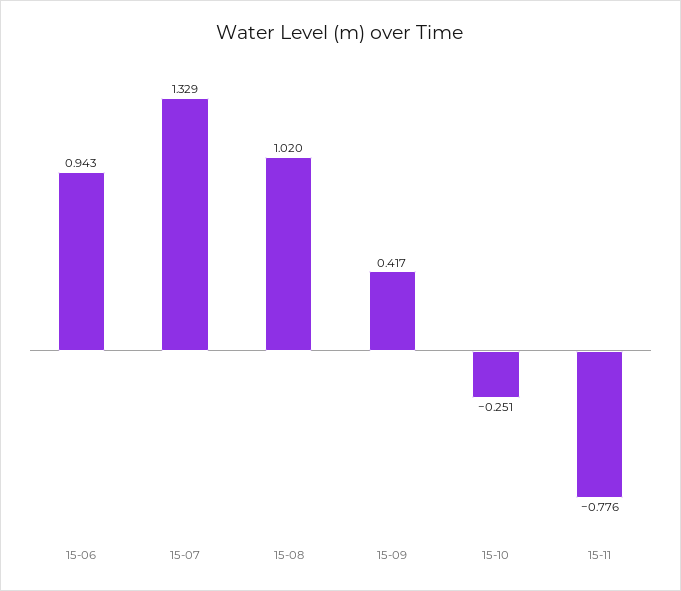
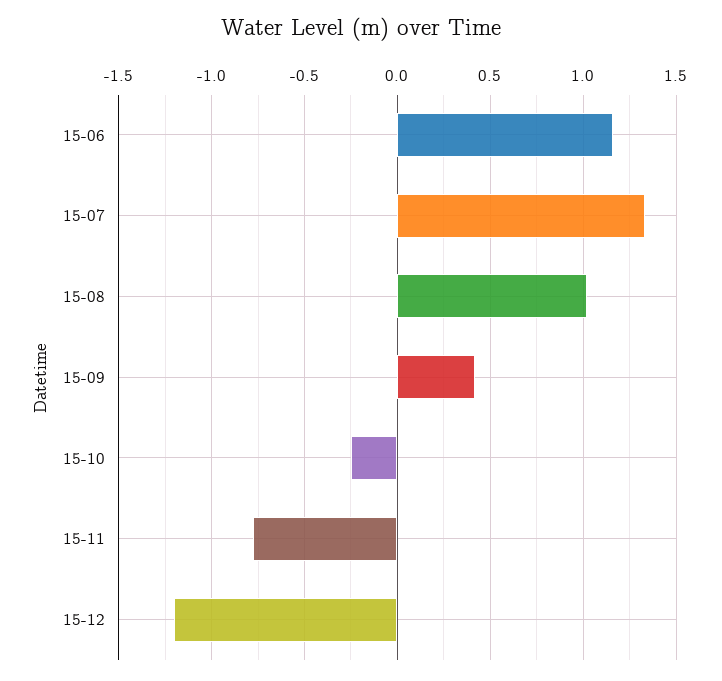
15-06: 0.943 -> 1.15
15-12: none -> -1.2

